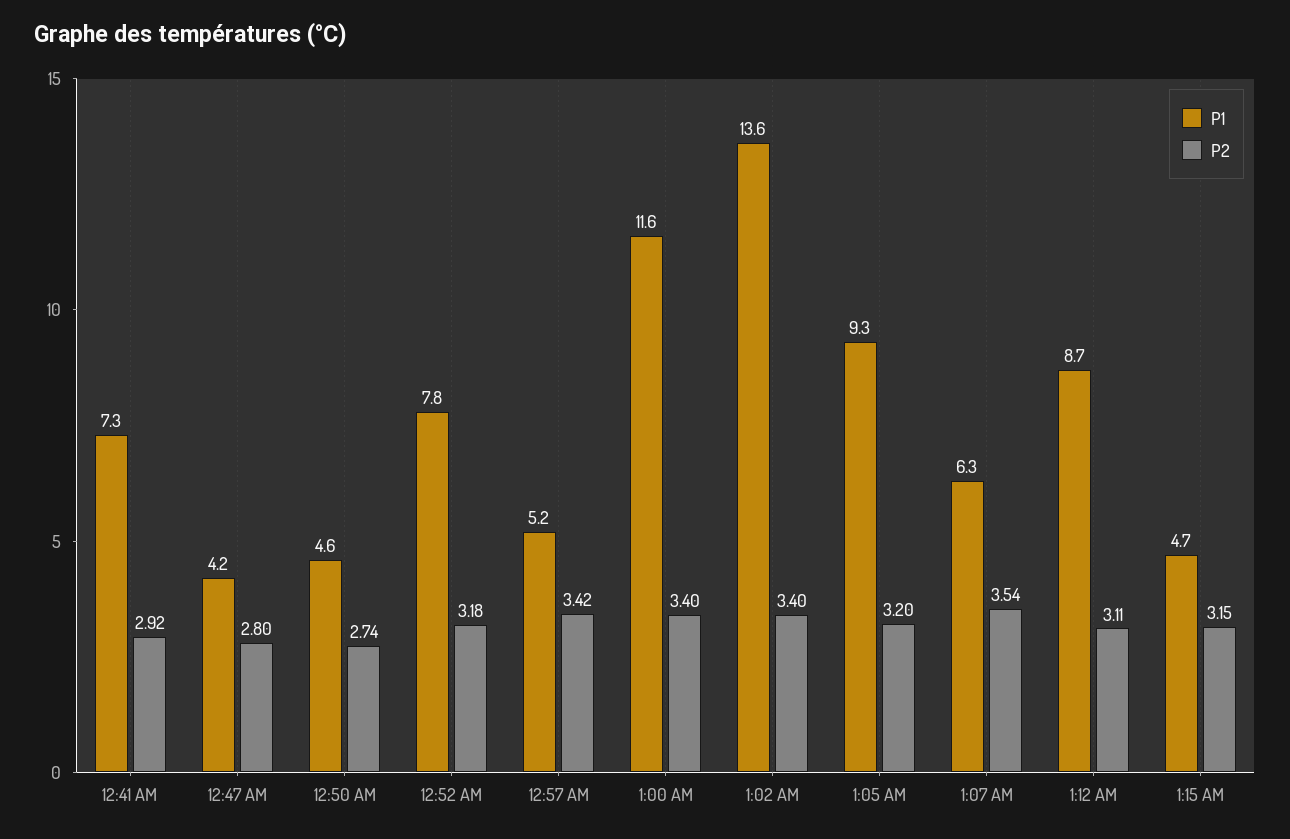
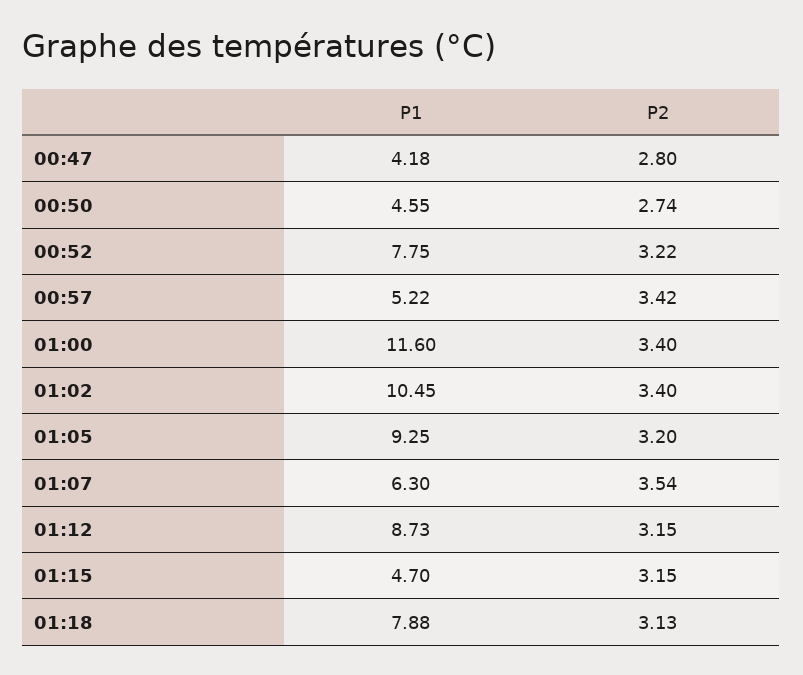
P1, 12:41 AM: 7.3 -> none
P2, 12:41 AM: 2.92 -> none
P2, 12:52 AM: 3.18 -> 3.22
P1, 1:02 AM: 13.6 -> 10.45
P2, 1:12 AM: 3.11 -> 3.15
P1, 01:18: none -> 7.88
P2, 01:18: none -> 3.13

